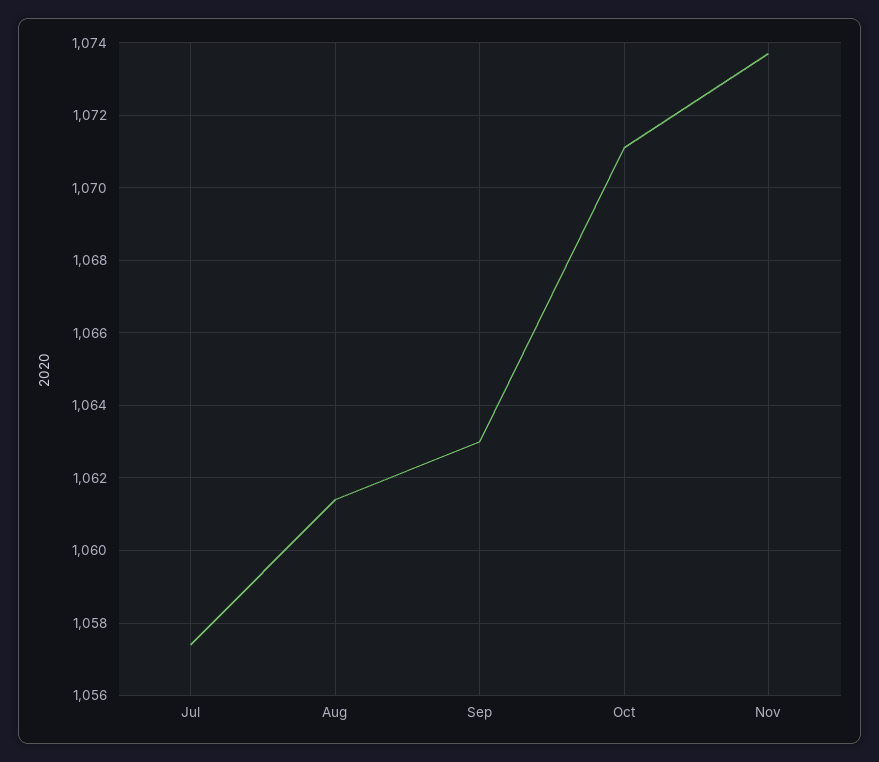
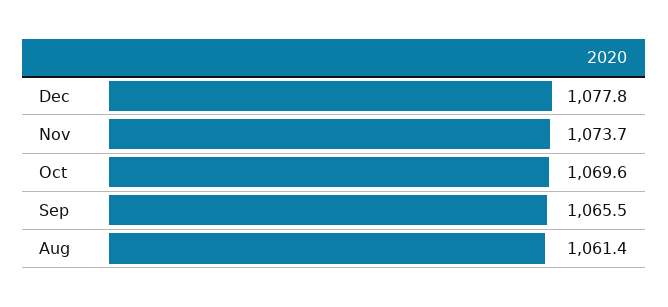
Jul: 1057.5 -> none
Sep: 1063 -> 1065.5
Oct: 1071 -> 1069.6
Dec: none -> 1077.8

